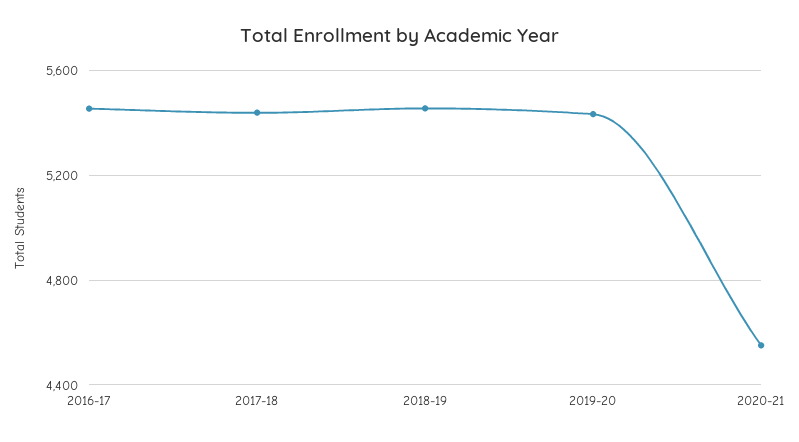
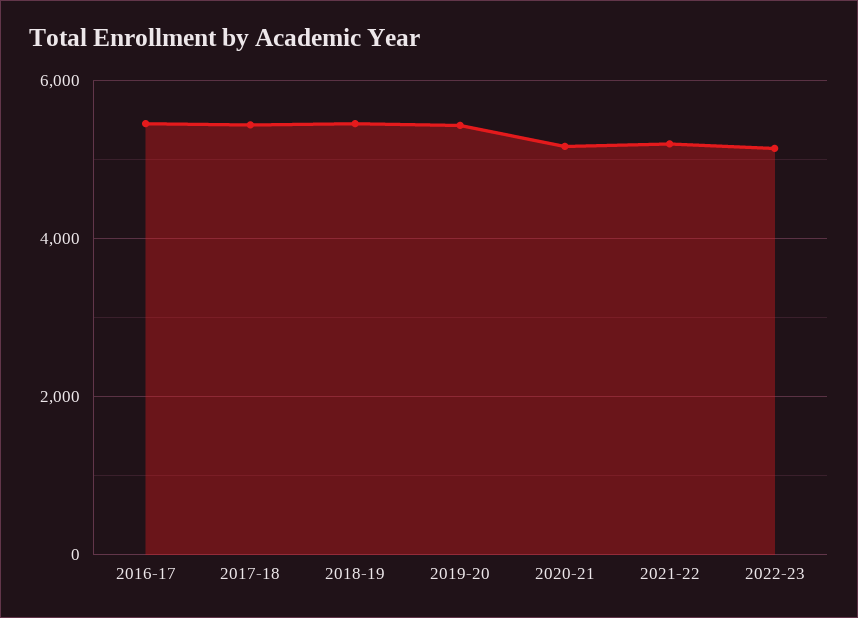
2020-21: 4550 -> 5200
2021-22: none -> 5200
2022-23: none -> 5200

